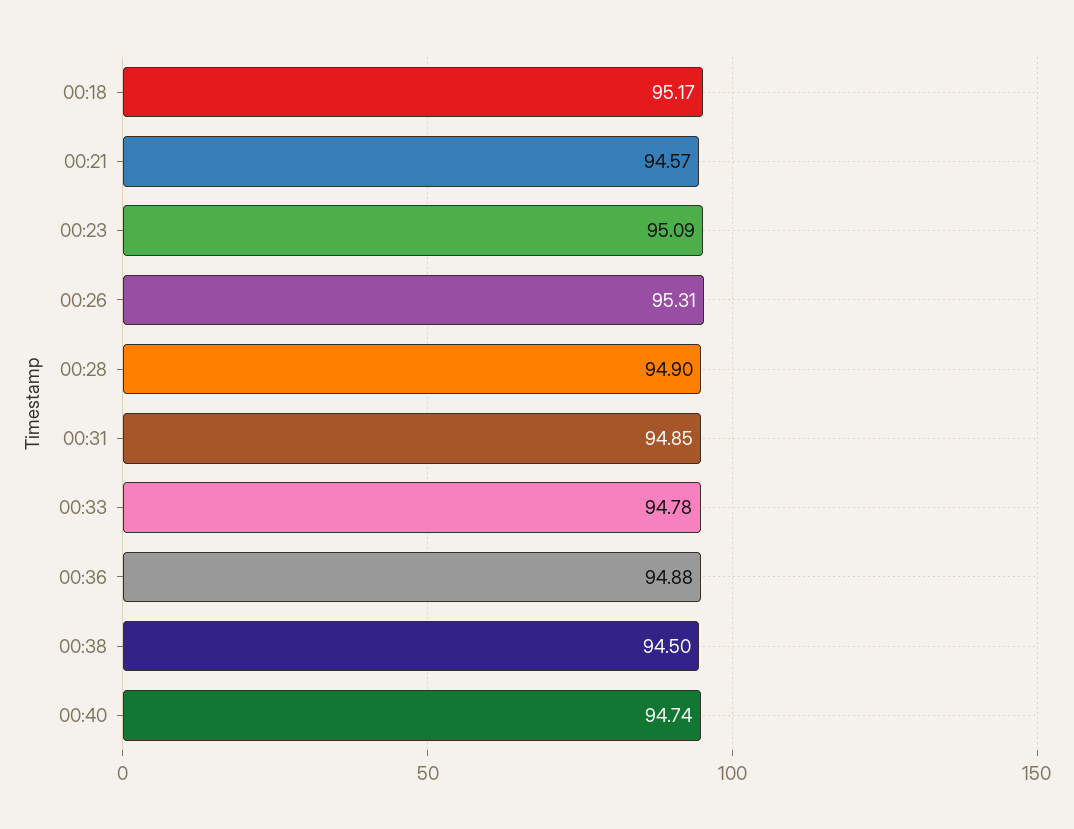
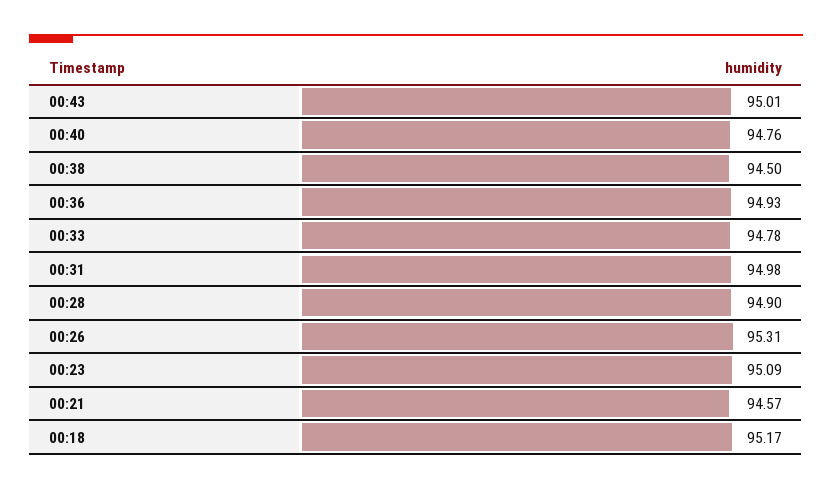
00:31: 94.85 -> 94.98
00:36: 94.88 -> 94.93
00:40: 94.74 -> 94.76
00:43: none -> 95.01

